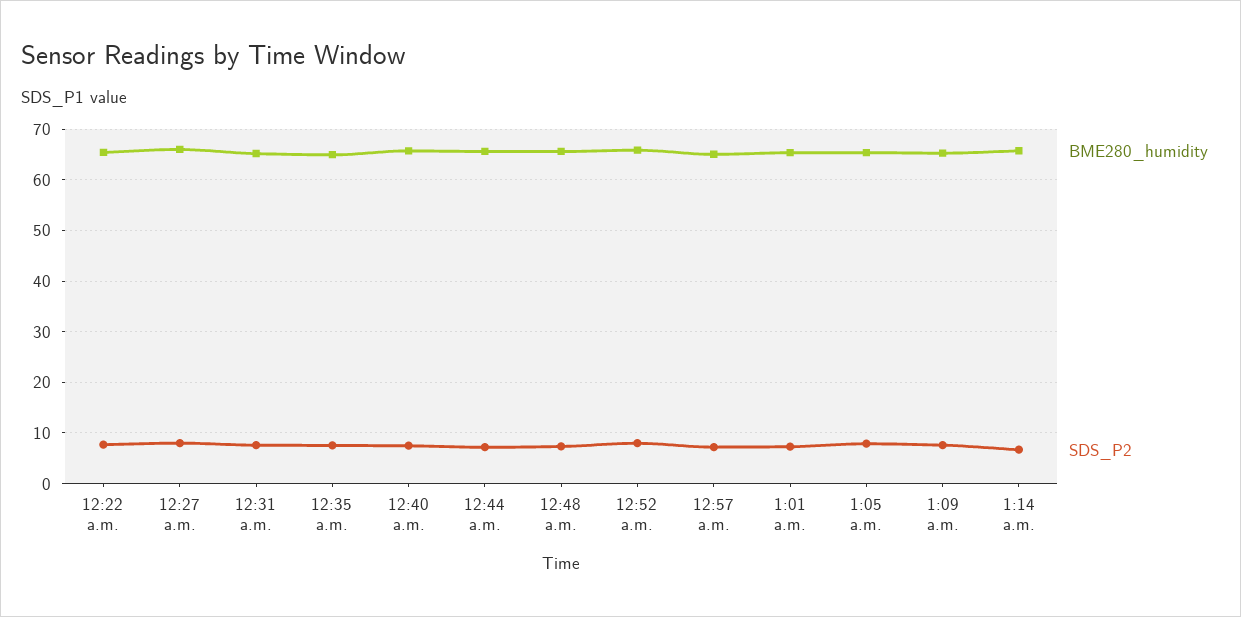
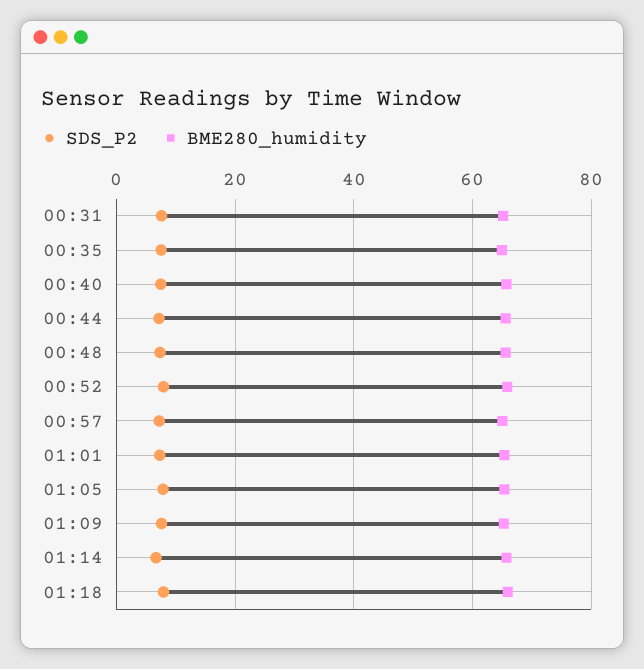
BME280_humidity, 12:22 a.m.: 66 -> none
SDS_P2, 12:22 a.m.: 8 -> none
BME280_humidity, 12:27 a.m.: 66 -> none
SDS_P2, 12:27 a.m.: 8 -> none
SDS_P2, 01:18: none -> 8
BME280_humidity, 01:18: none -> 66

